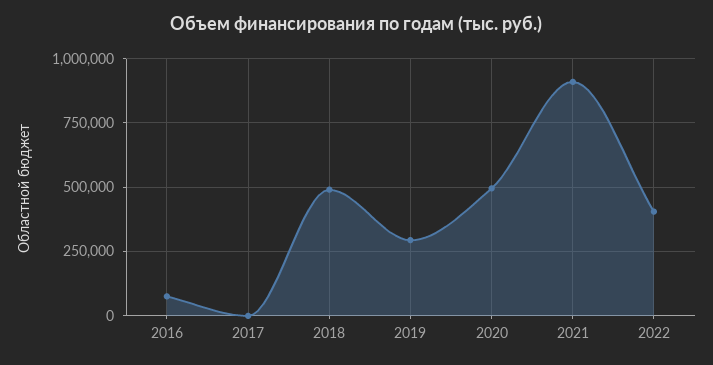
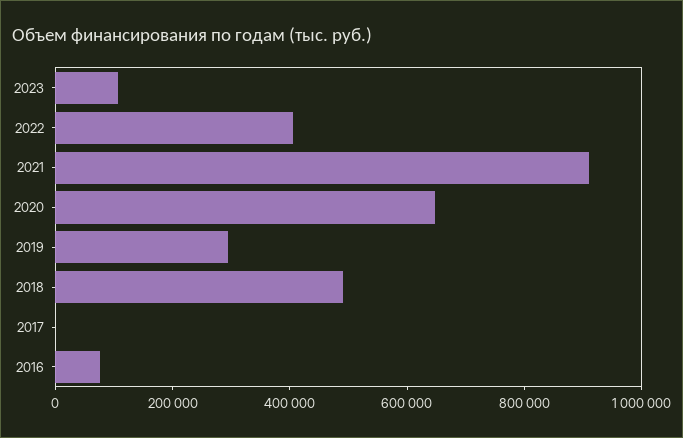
2020: 500000 -> 650000
2023: none -> 100000

